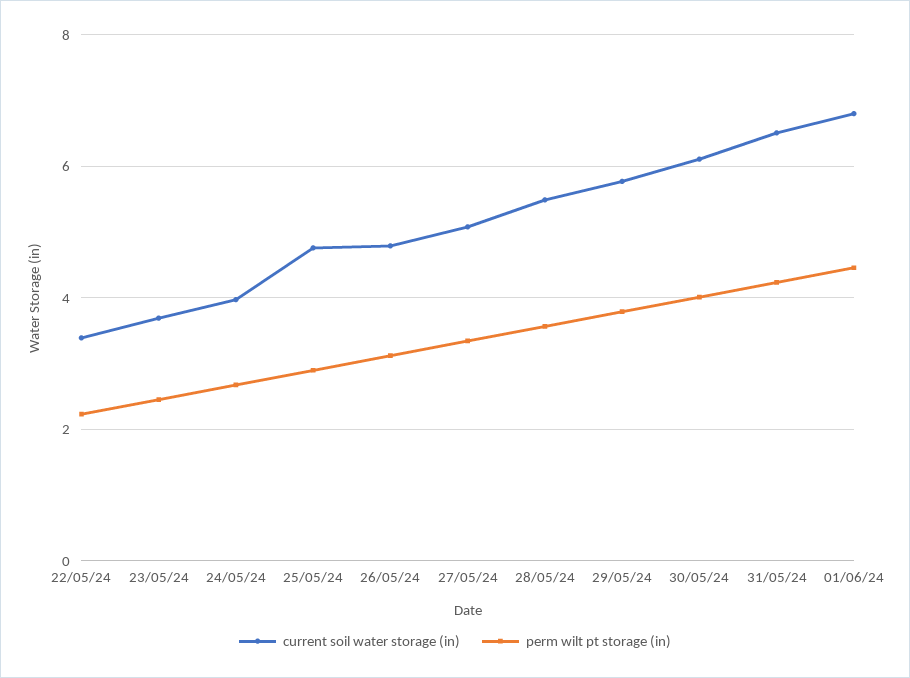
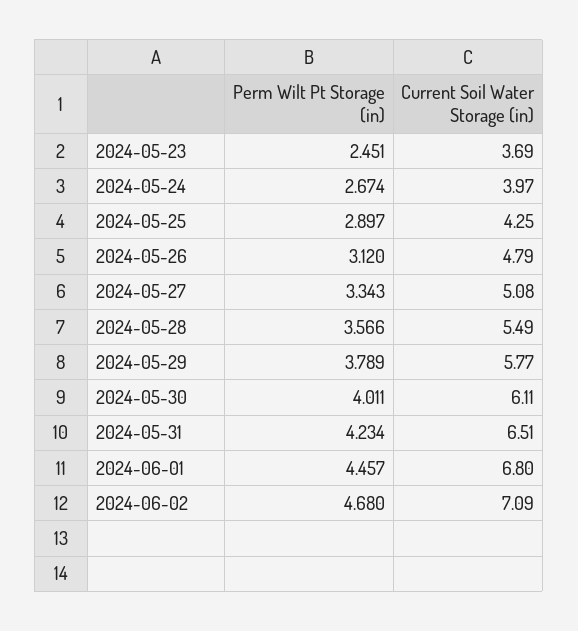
current soil water storage (in), 22/05/24: 3.4 -> none
perm wilt pt storage (in), 22/05/24: 2.2 -> none
current soil water storage (in), 25/05/24: 4.8 -> 4.25
perm wilt pt storage (in), 2024-06-02: none -> 4.68
current soil water storage (in), 2024-06-02: none -> 7.09

